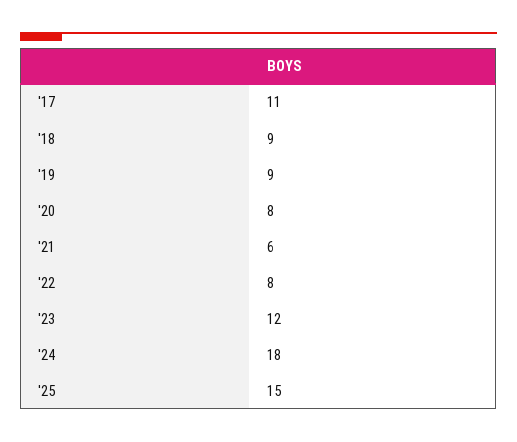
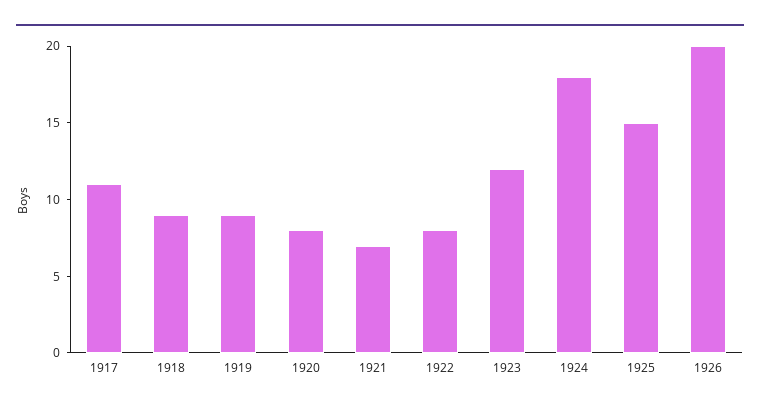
'21: 6 -> 7
1926: none -> 20

